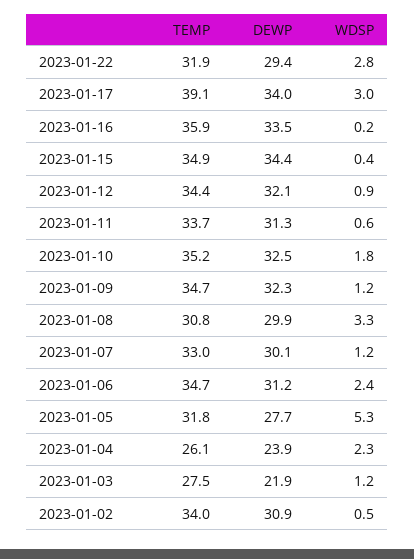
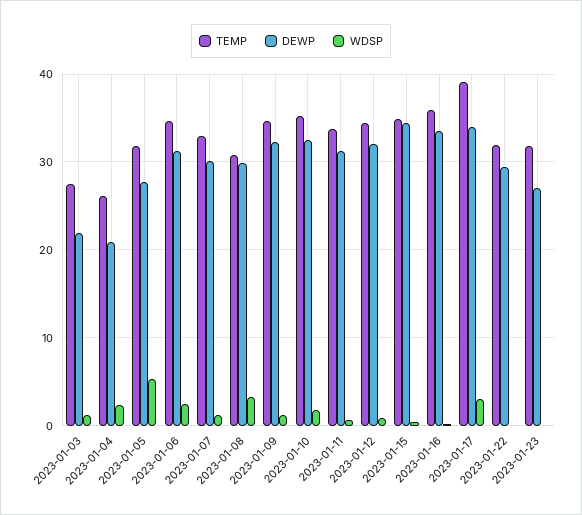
WDSP, 2023-01-22: 2.8 -> 0
DEWP, 2023-01-04: 23.9 -> 21
TEMP, 2023-01-02: 34 -> none
DEWP, 2023-01-02: 30.9 -> none
WDSP, 2023-01-02: 0.5 -> none
TEMP, 2023-01-23: none -> 32
DEWP, 2023-01-23: none -> 27
WDSP, 2023-01-23: none -> 0

